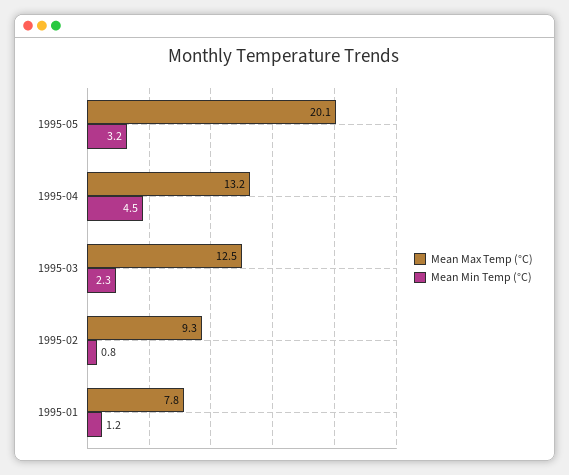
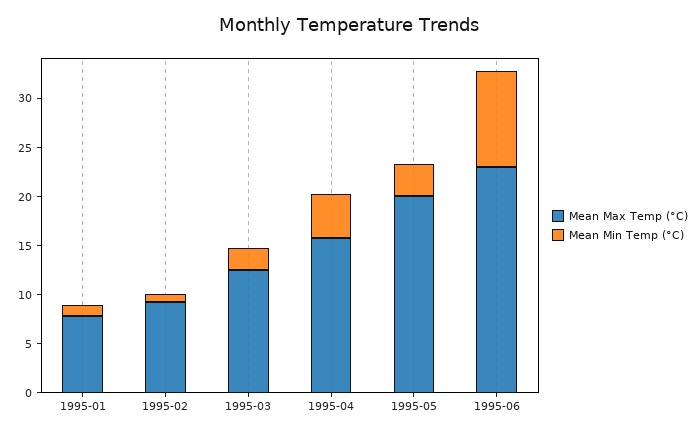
Mean Max Temp (°C), 1995-04: 13.2 -> 16
Mean Max Temp (°C), 1995-06: none -> 23
Mean Min Temp (°C), 1995-06: none -> 10

